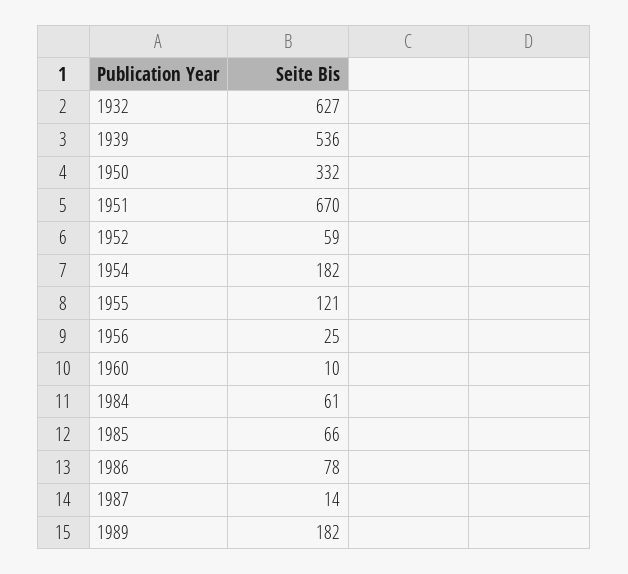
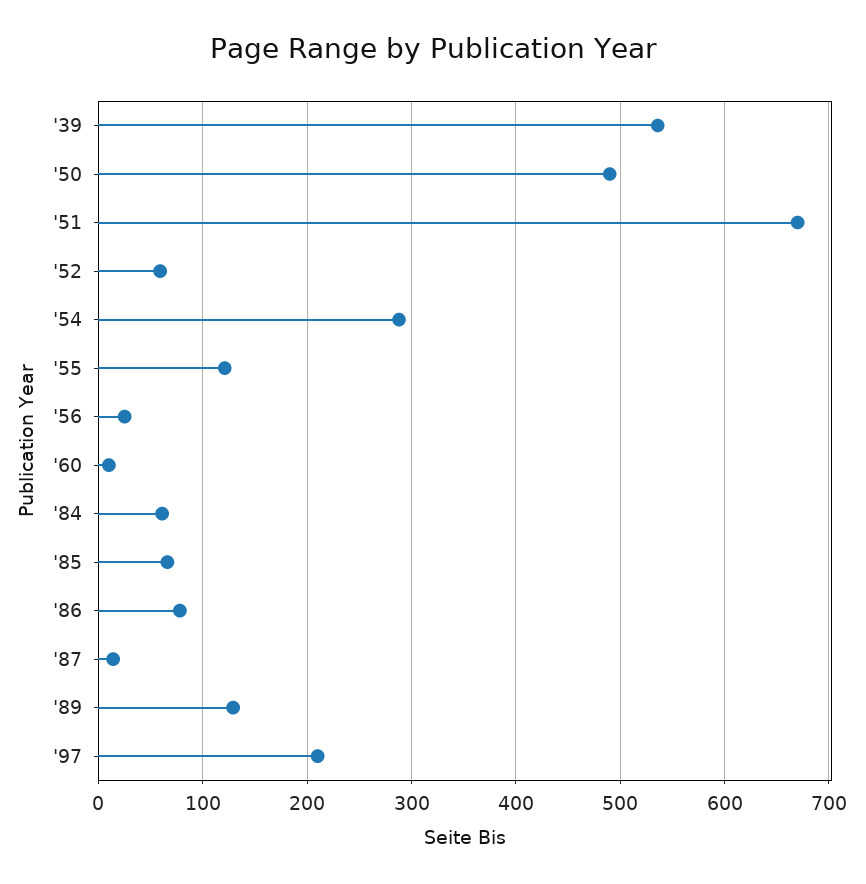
1932: 627 -> none
1950: 332 -> 490
1954: 182 -> 290
1989: 182 -> 130
'97: none -> 210

